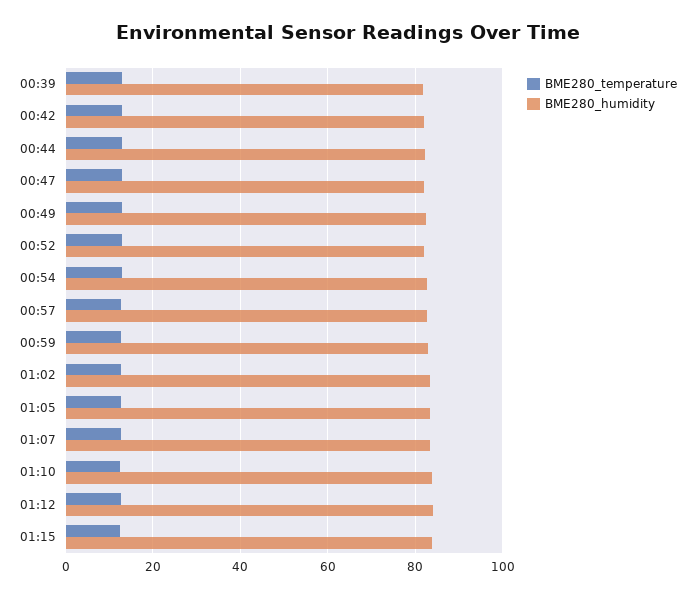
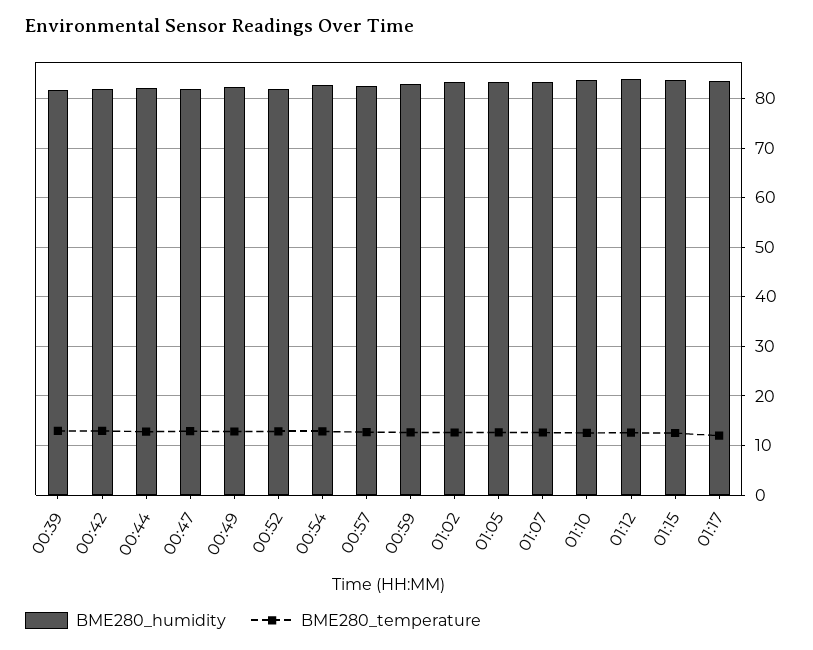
BME280_humidity, 01:17: none -> 84
BME280_temperature, 01:17: none -> 12

